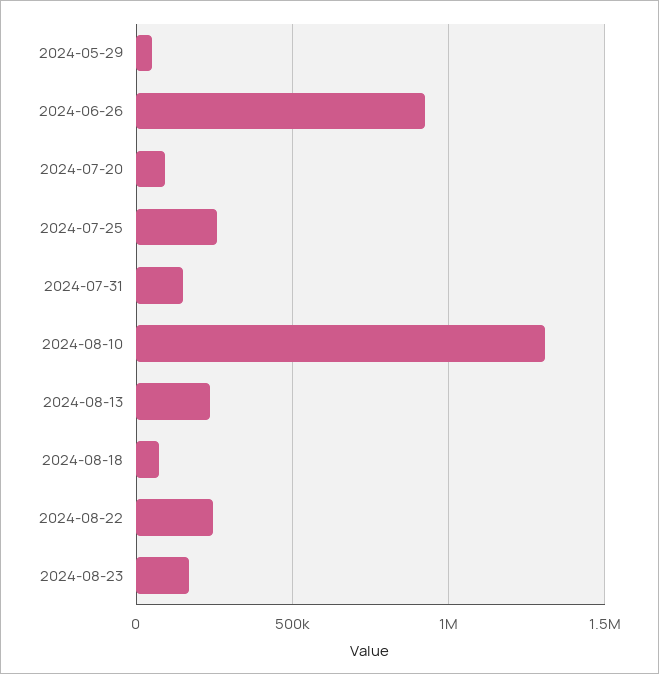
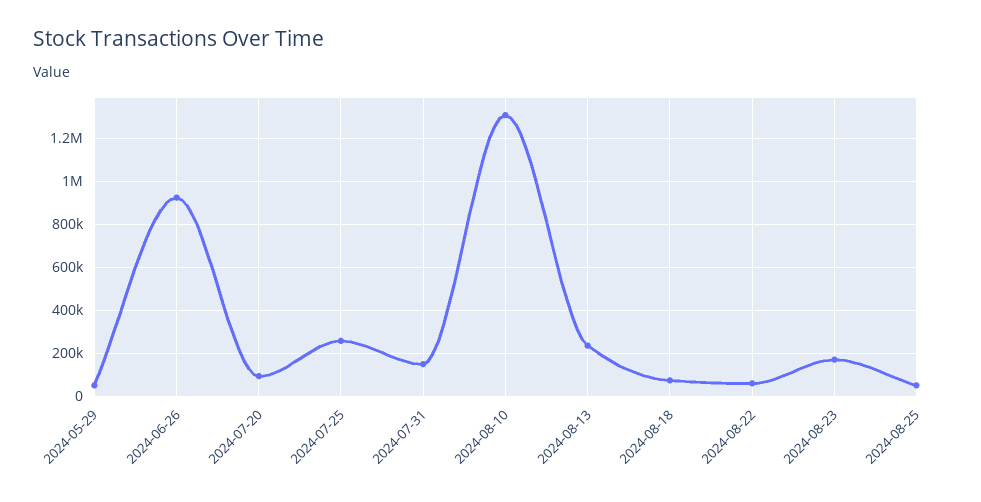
2024-08-22: 250000 -> 50000
2024-08-25: none -> 50000

